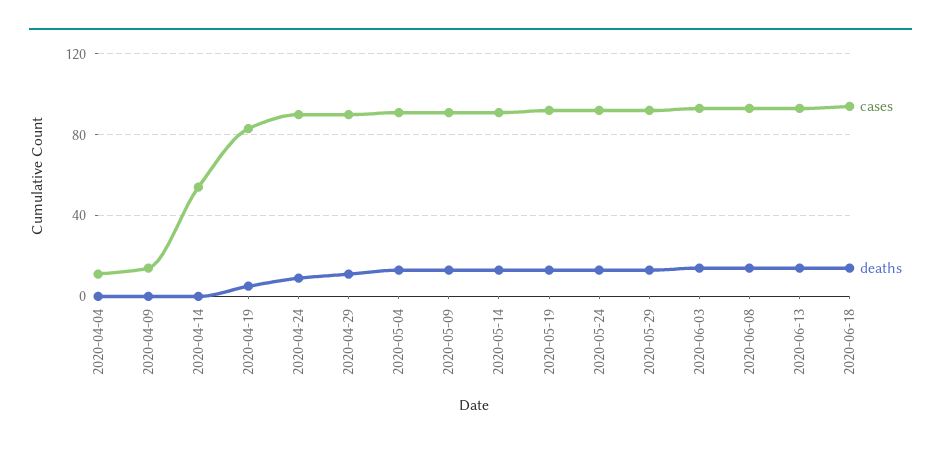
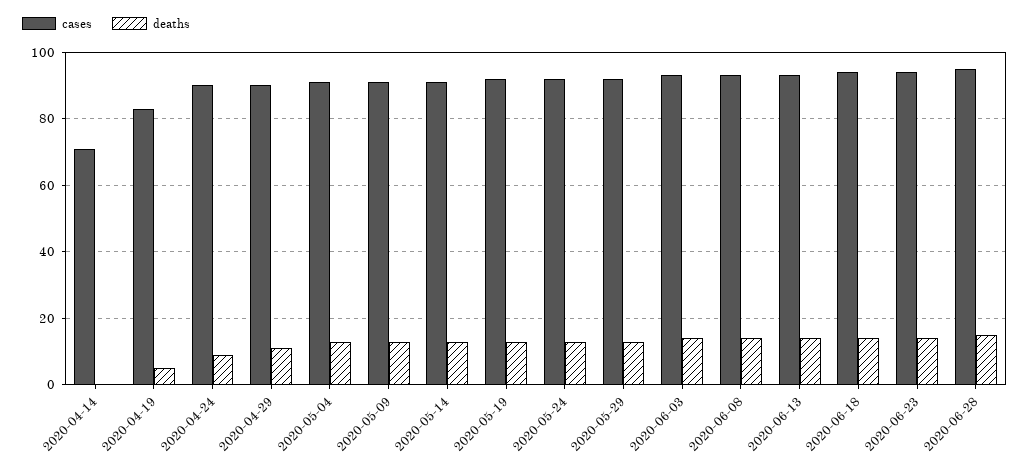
cases, 2020-04-04: 10 -> none
deaths, 2020-04-04: 0 -> none
cases, 2020-04-09: 15 -> none
deaths, 2020-04-09: 0 -> none
cases, 2020-04-14: 55 -> 70
cases, 2020-06-23: none -> 95
deaths, 2020-06-23: none -> 15
cases, 2020-06-28: none -> 95
deaths, 2020-06-28: none -> 15

